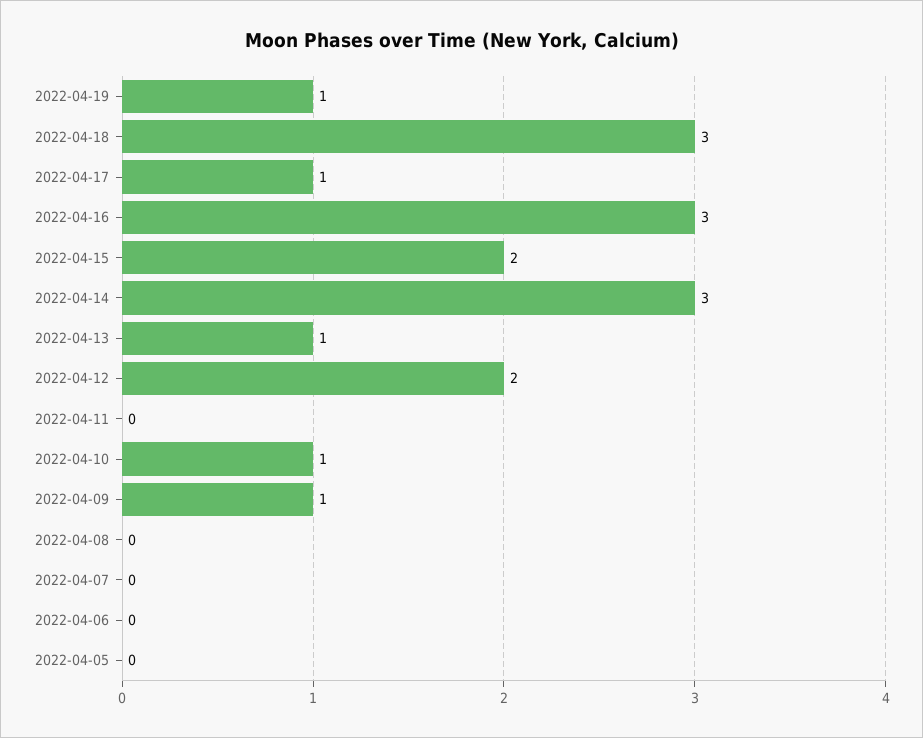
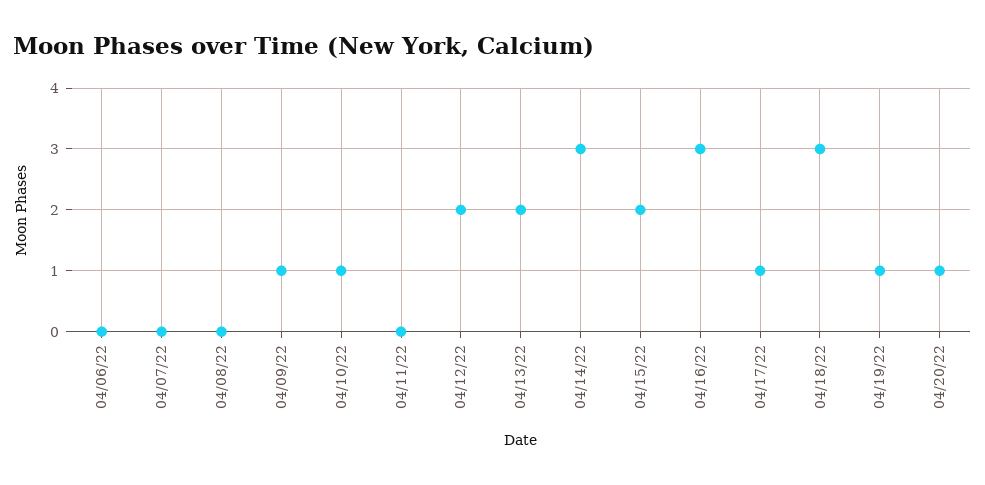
2022-04-13: 1 -> 2
2022-04-05: 0 -> none
04/20/22: none -> 1

